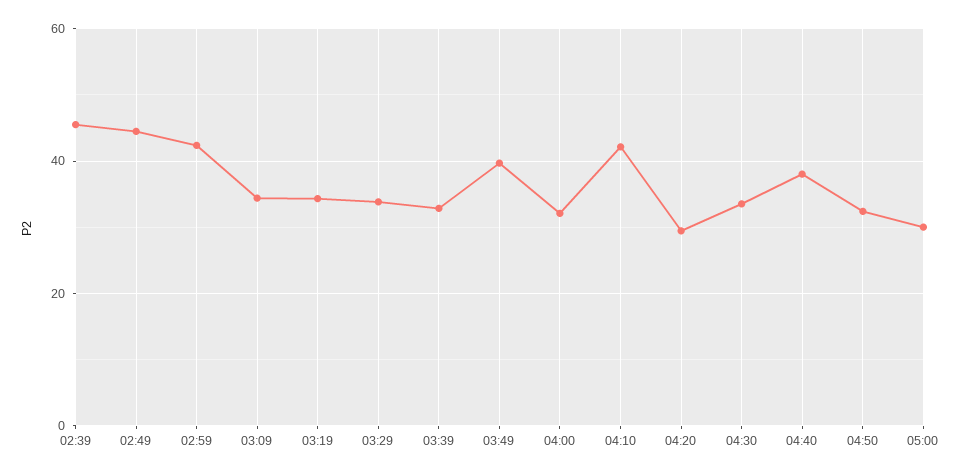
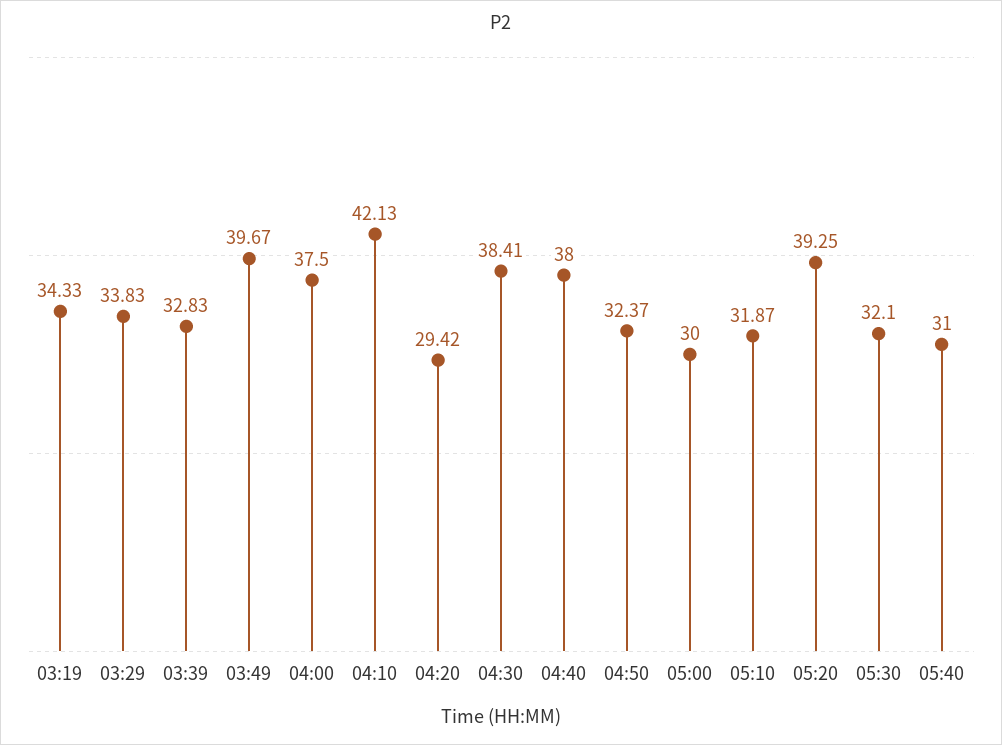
02:39: 46 -> none
02:49: 44 -> none
02:59: 42 -> none
03:09: 34 -> none
04:00: 32 -> 37.5
04:30: 34 -> 38.41
05:10: none -> 31.87
05:20: none -> 39.25
05:30: none -> 32.1
05:40: none -> 31

